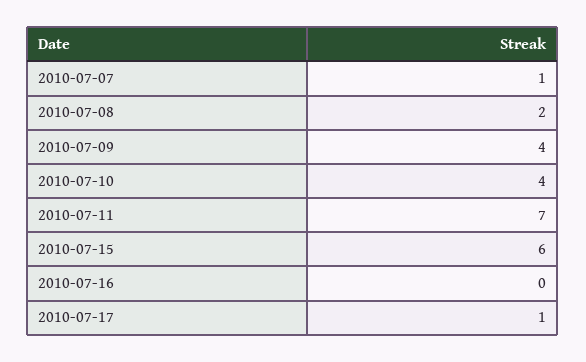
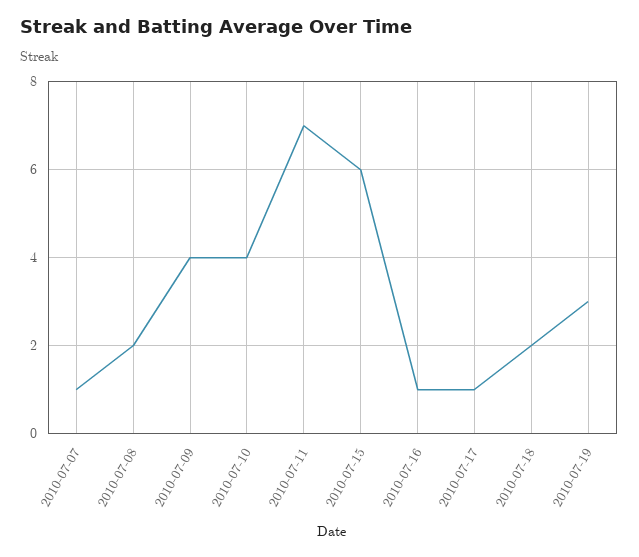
2010-07-16: 0 -> 1
2010-07-18: none -> 2
2010-07-19: none -> 3

